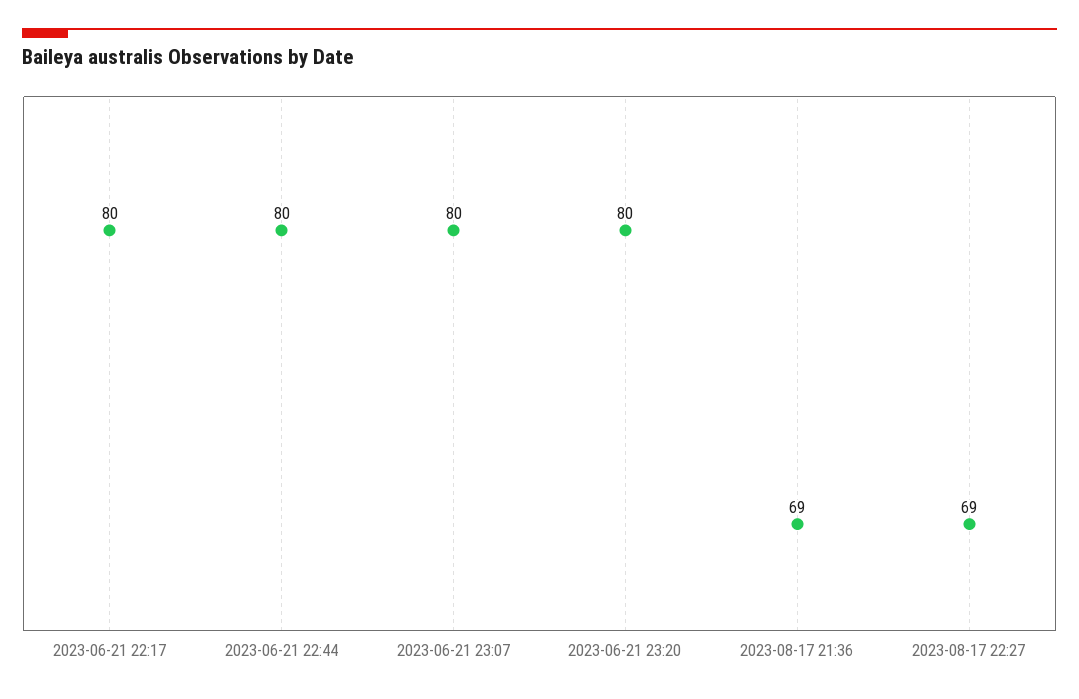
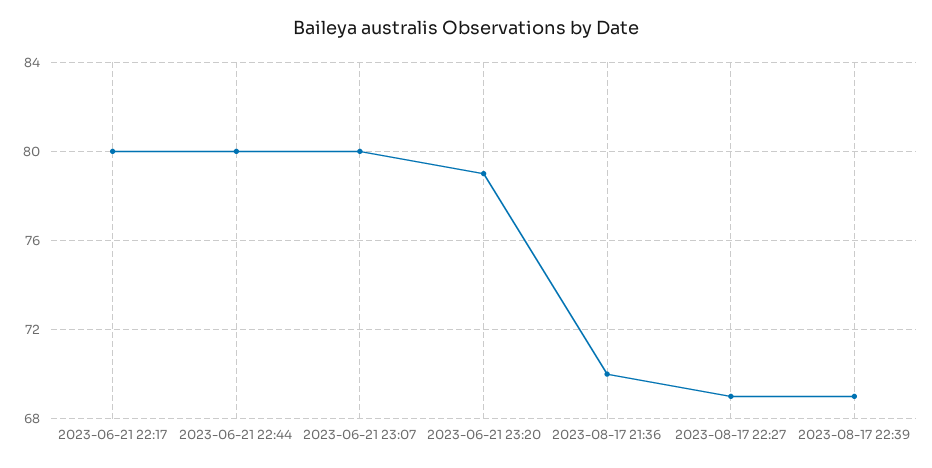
2023-06-21 23:20: 80 -> 79
2023-08-17 21:36: 69 -> 70
2023-08-17 22:39: none -> 69

